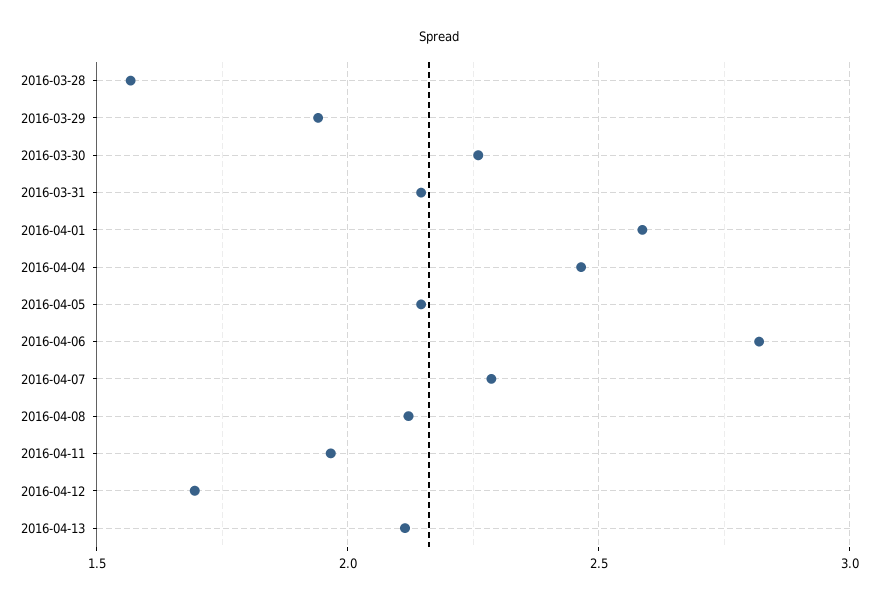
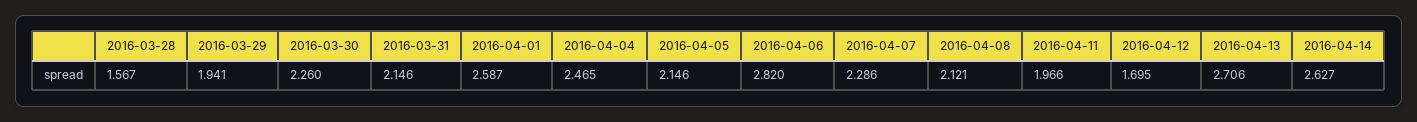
2016-04-13: 2.1 -> 2.706
2016-04-14: none -> 2.627

